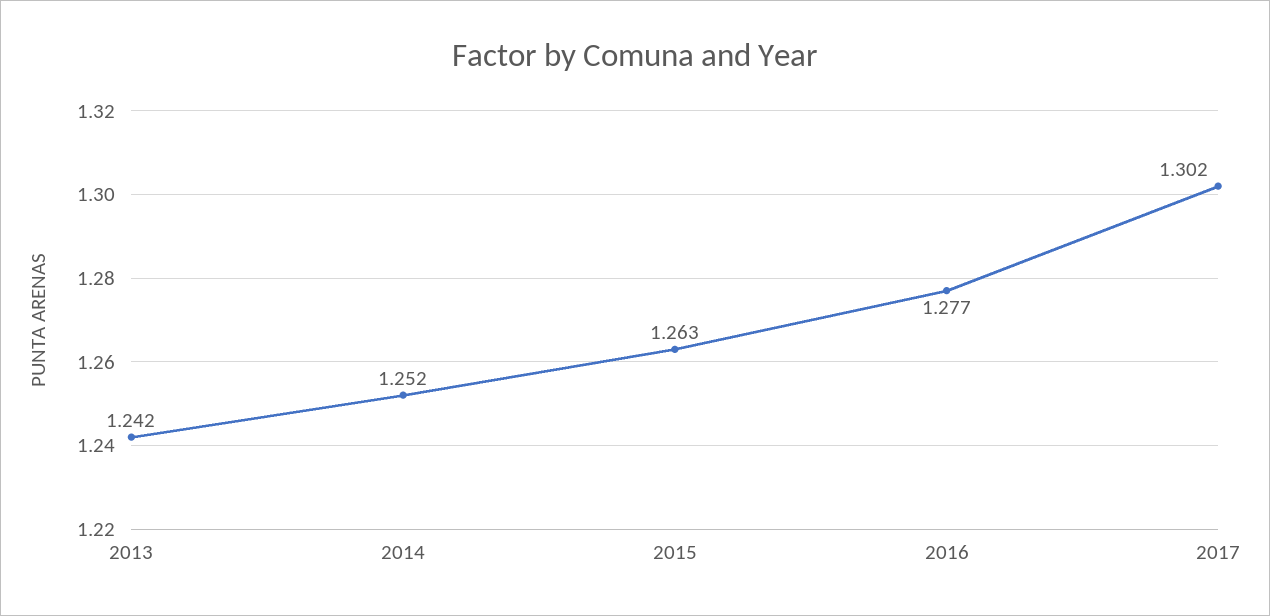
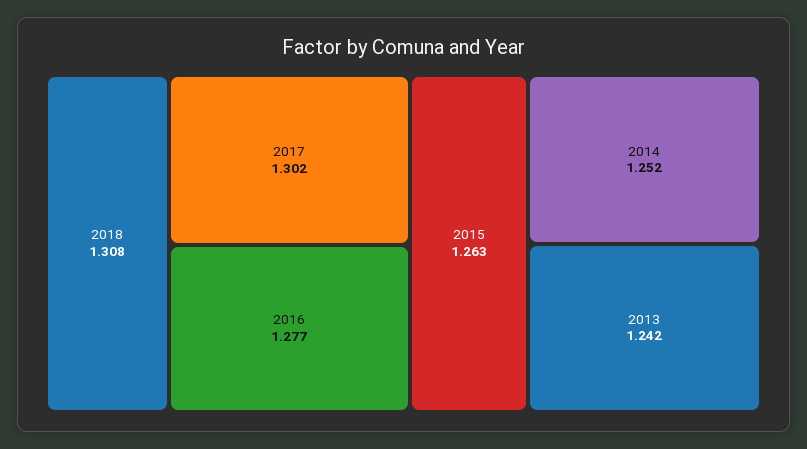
2018: none -> 1.308

